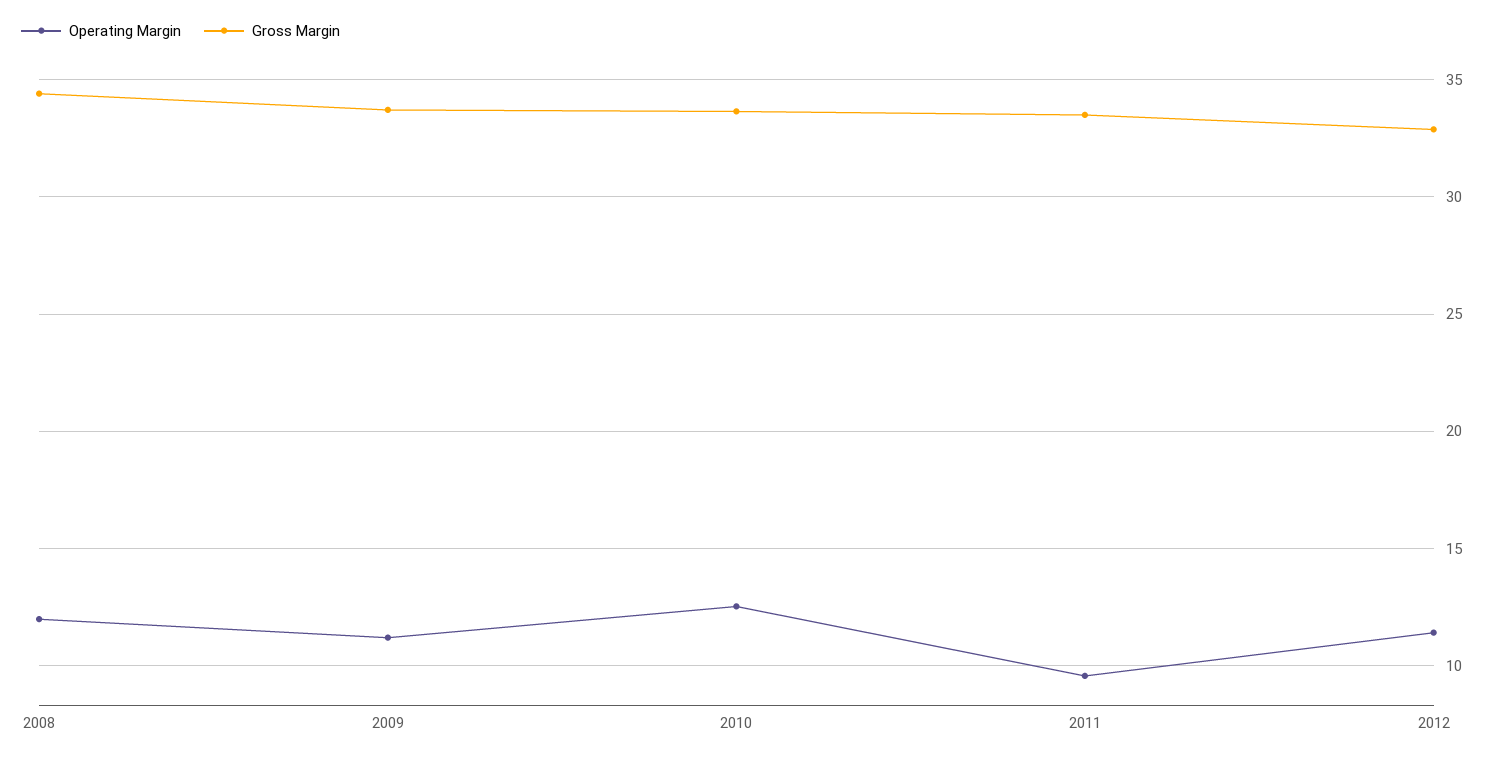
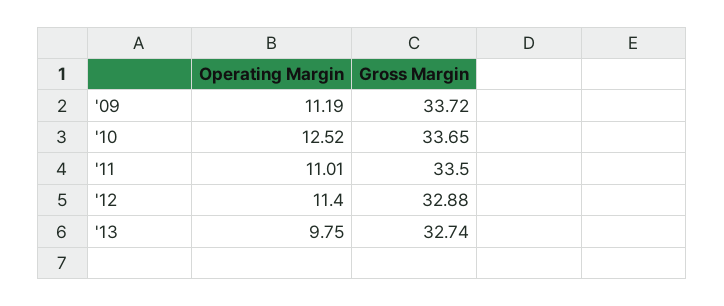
Operating Margin, 2008: 12 -> none
Gross Margin, 2008: 34.5 -> none
Operating Margin, 2011: 9.5 -> 11.01
Operating Margin, '13: none -> 9.75
Gross Margin, '13: none -> 32.74

